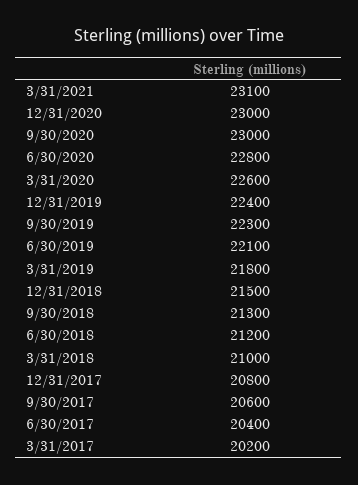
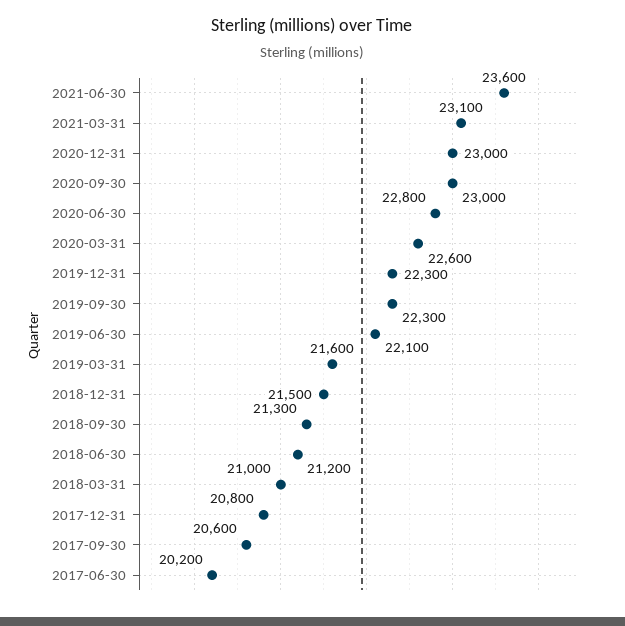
12/31/2019: 22400 -> 22300
3/31/2019: 21800 -> 21600
6/30/2017: 20400 -> 20200
3/31/2017: 20200 -> none
2021-06-30: none -> 23600

